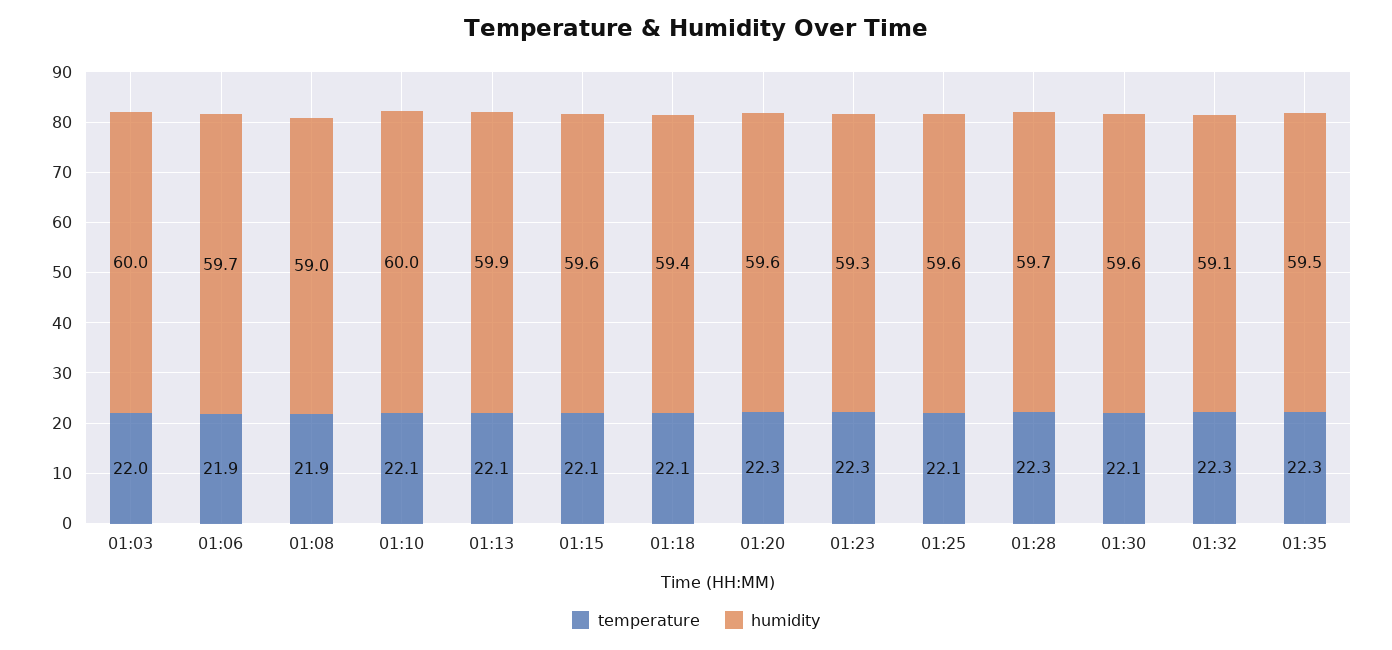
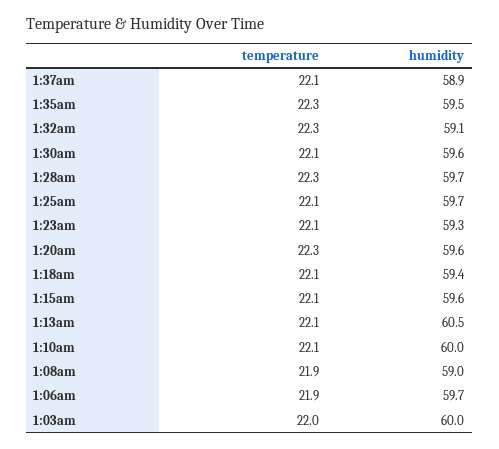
humidity, 01:13: 59.9 -> 60.5
temperature, 01:23: 22.3 -> 22.1
humidity, 01:25: 59.6 -> 59.7
temperature, 1:37am: none -> 22.1
humidity, 1:37am: none -> 58.9

